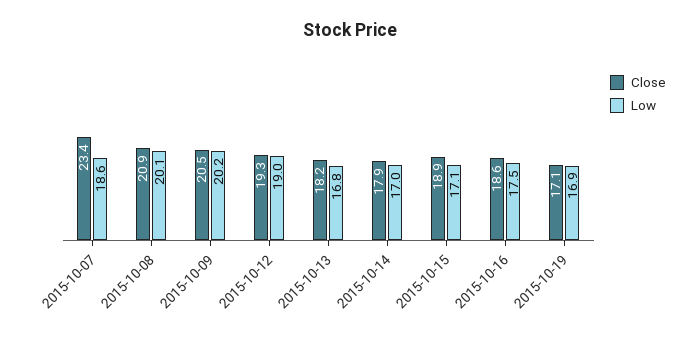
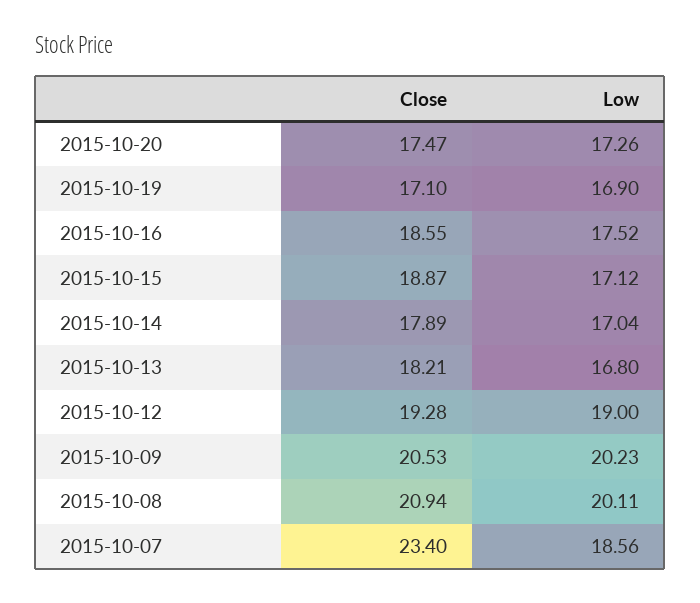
Close, 2015-10-20: none -> 17.47
Low, 2015-10-20: none -> 17.26

